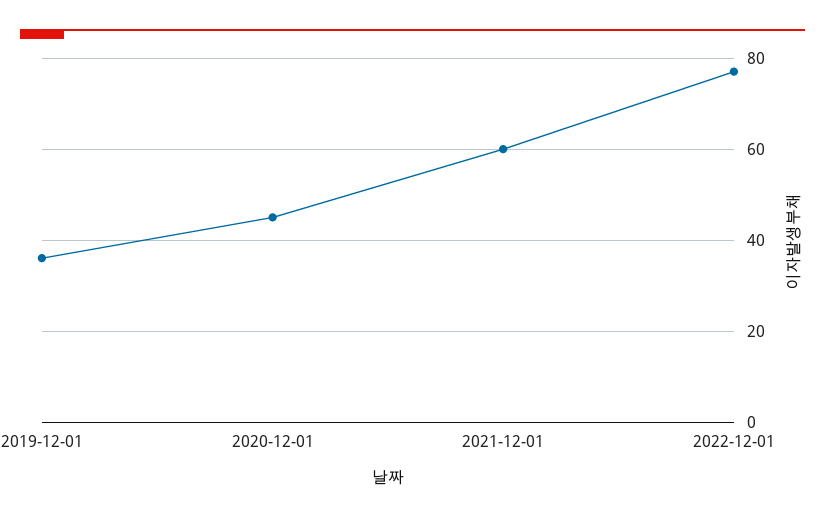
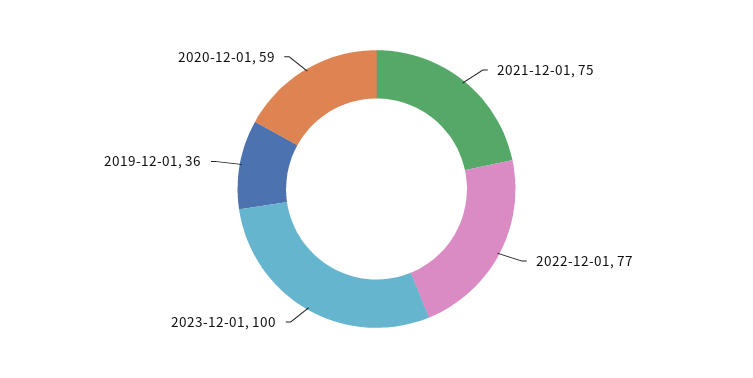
2020-12-01: 45 -> 59
2021-12-01: 60 -> 75
2023-12-01: none -> 100

